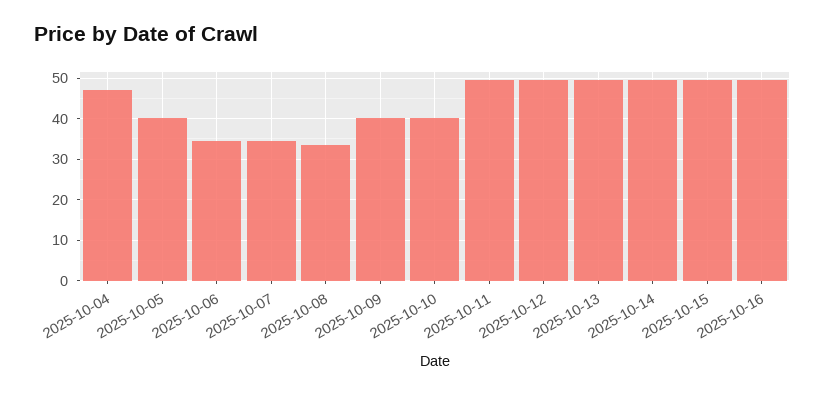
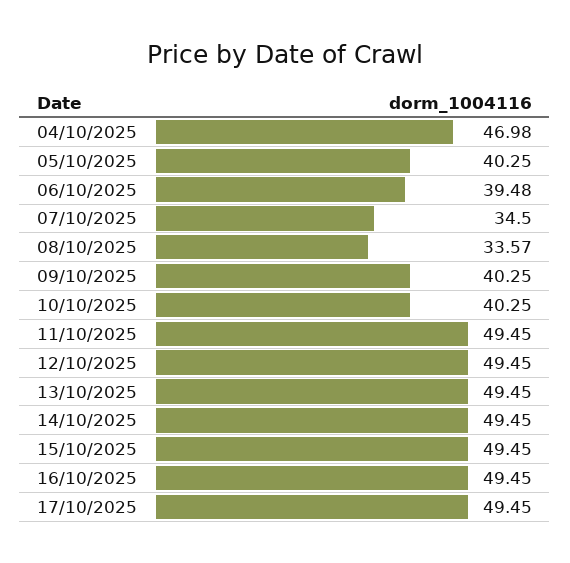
2025-10-06: 34 -> 39.48
17/10/2025: none -> 49.45

